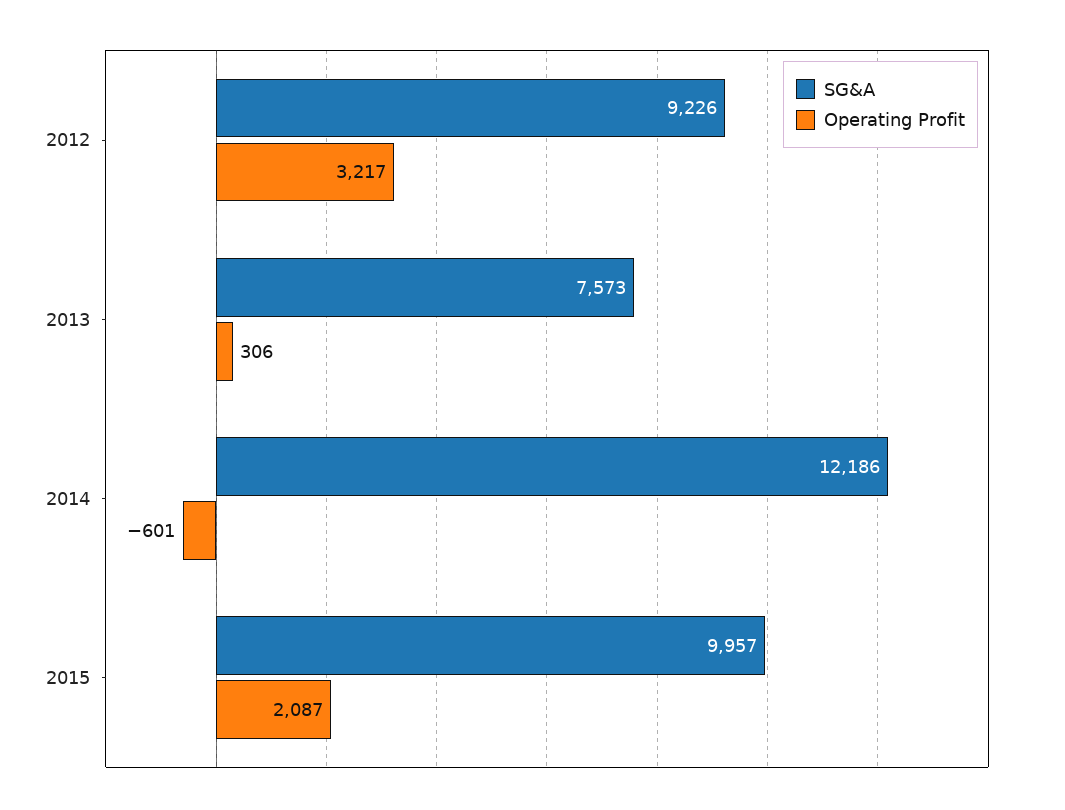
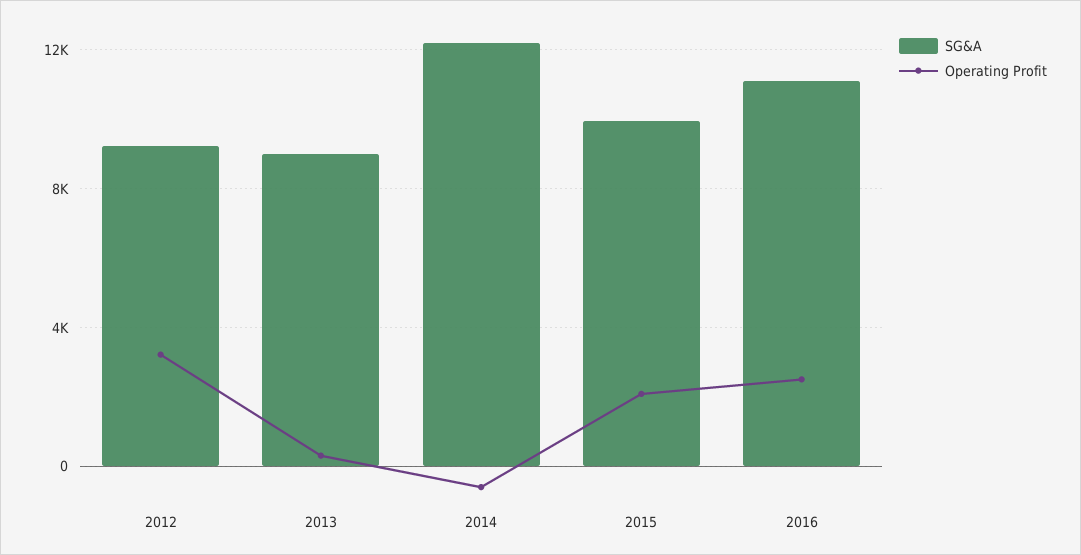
SG&A, 2013: 7573 -> 9000
SG&A, 2016: none -> 11000
Operating Profit, 2016: none -> 2500

